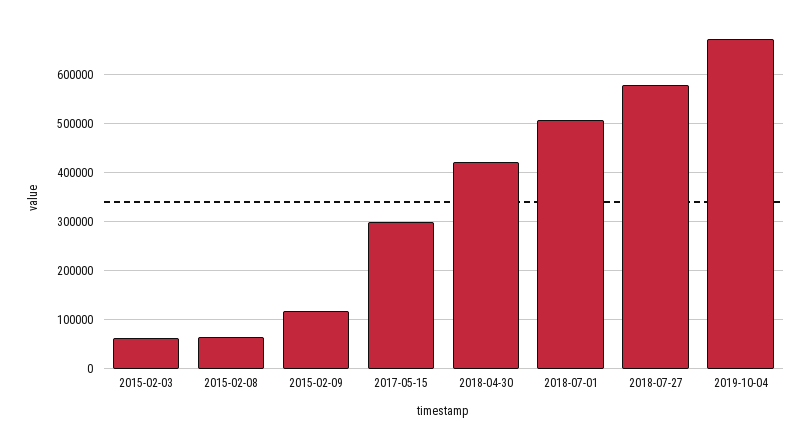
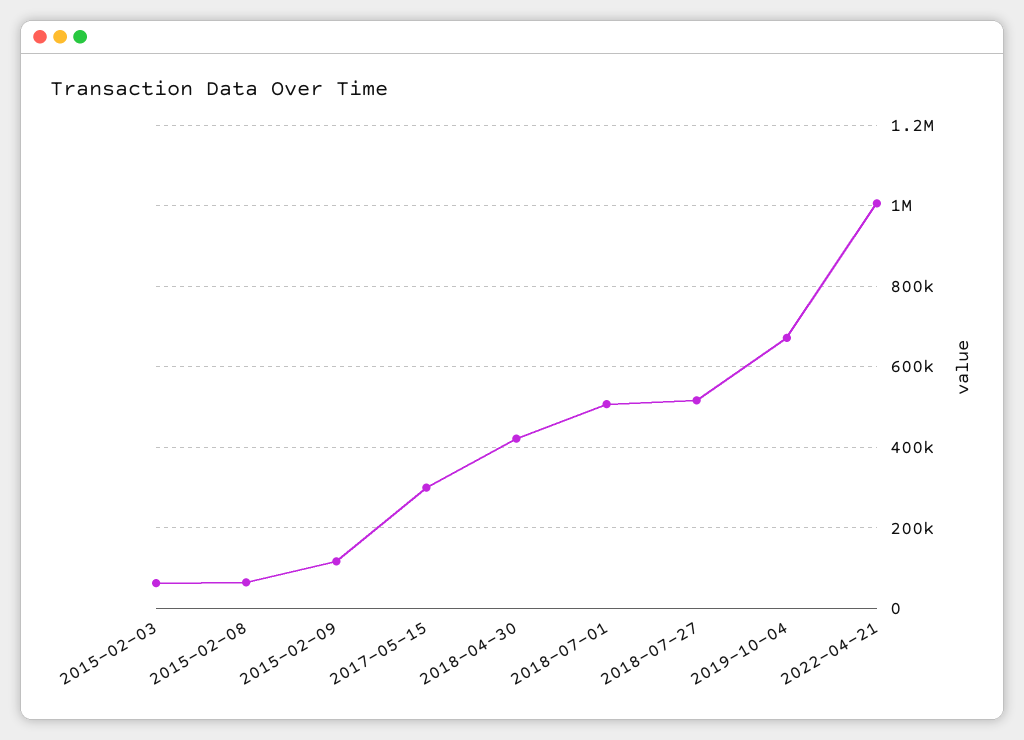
2018-07-27: 580000 -> 520000
2022-04-21: none -> 1000000

